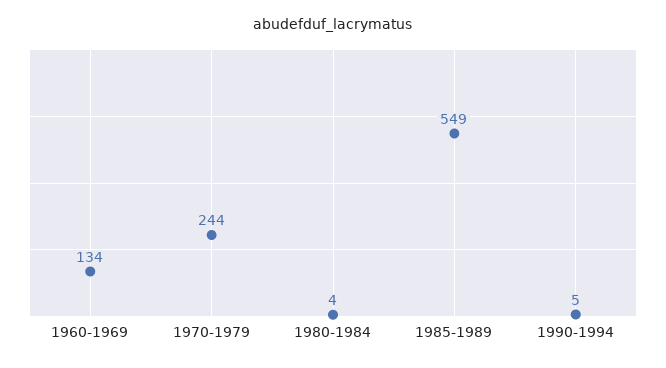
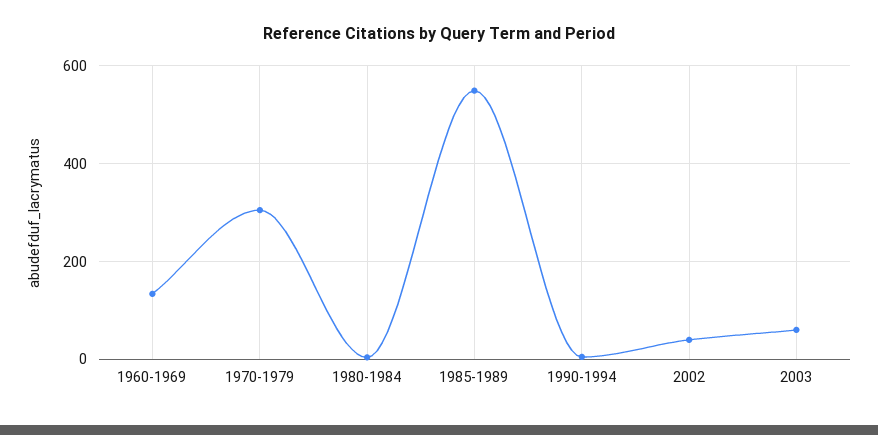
1970-1979: 244 -> 300
2002: none -> 40
2003: none -> 60

